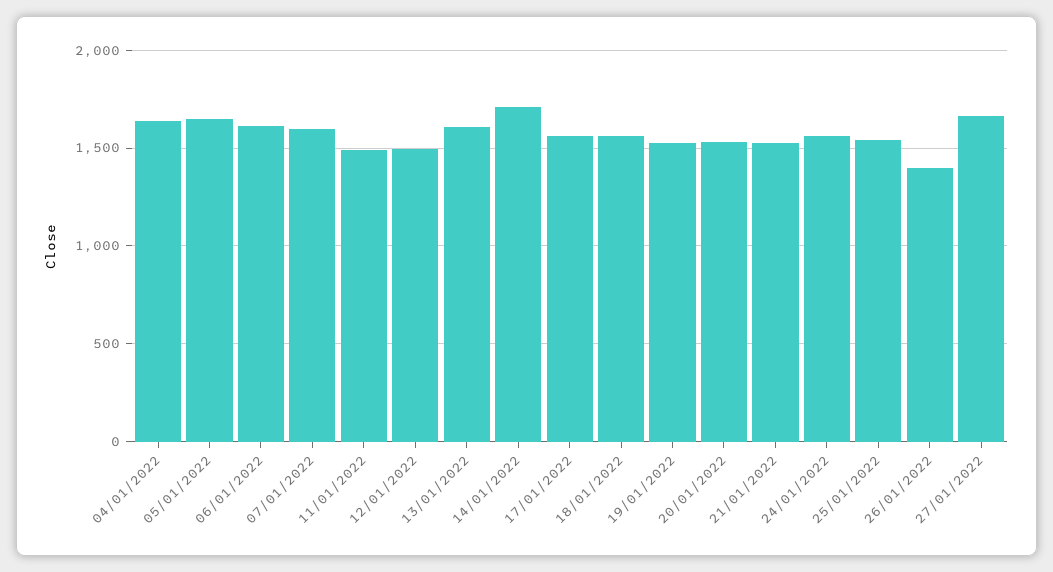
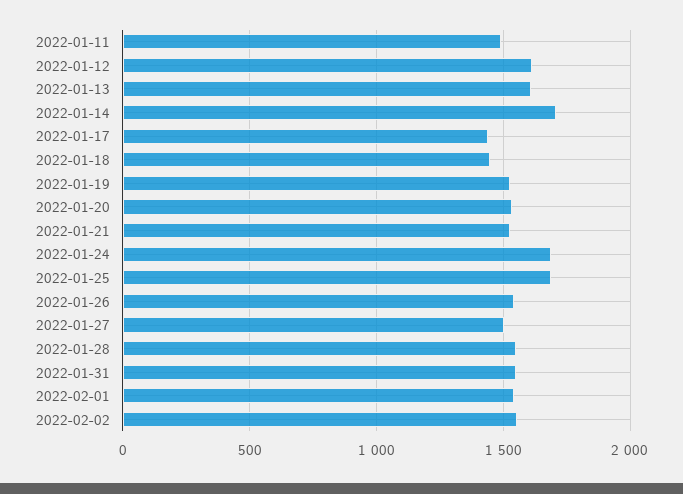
04/01/2022: 1650 -> none
05/01/2022: 1650 -> none
06/01/2022: 1600 -> none
07/01/2022: 1600 -> none
12/01/2022: 1500 -> 1600
17/01/2022: 1550 -> 1450
18/01/2022: 1550 -> 1450
24/01/2022: 1550 -> 1700
25/01/2022: 1550 -> 1700
26/01/2022: 1400 -> 1550
27/01/2022: 1650 -> 1500
2022-01-28: none -> 1550
2022-01-31: none -> 1550
2022-02-01: none -> 1550
2022-02-02: none -> 1550

